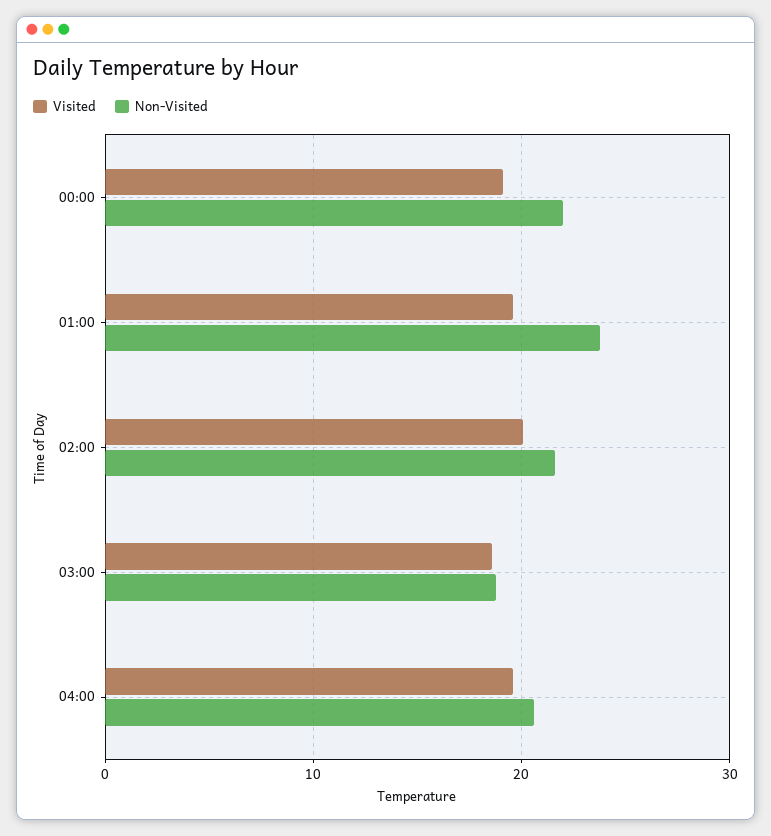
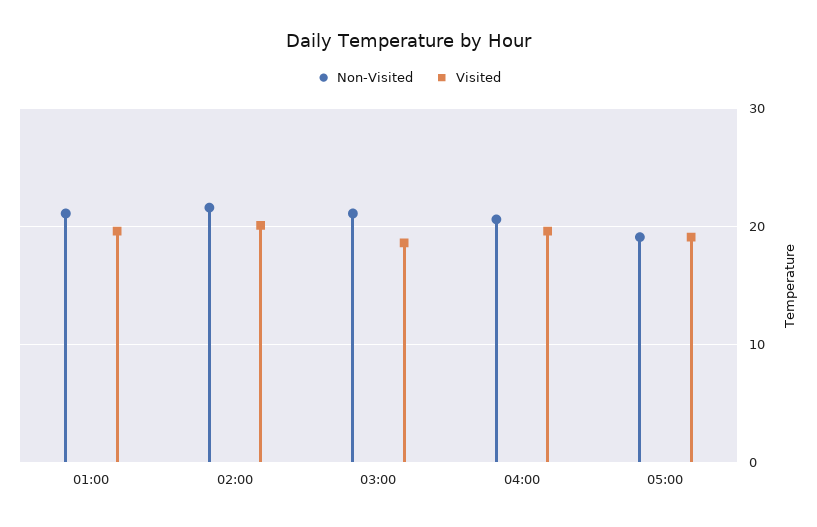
Visited, 00:00: 19 -> none
Non-Visited, 00:00: 22 -> none
Non-Visited, 01:00: 24 -> 21
Non-Visited, 03:00: 19 -> 21
Non-Visited, 05:00: none -> 19
Visited, 05:00: none -> 19

